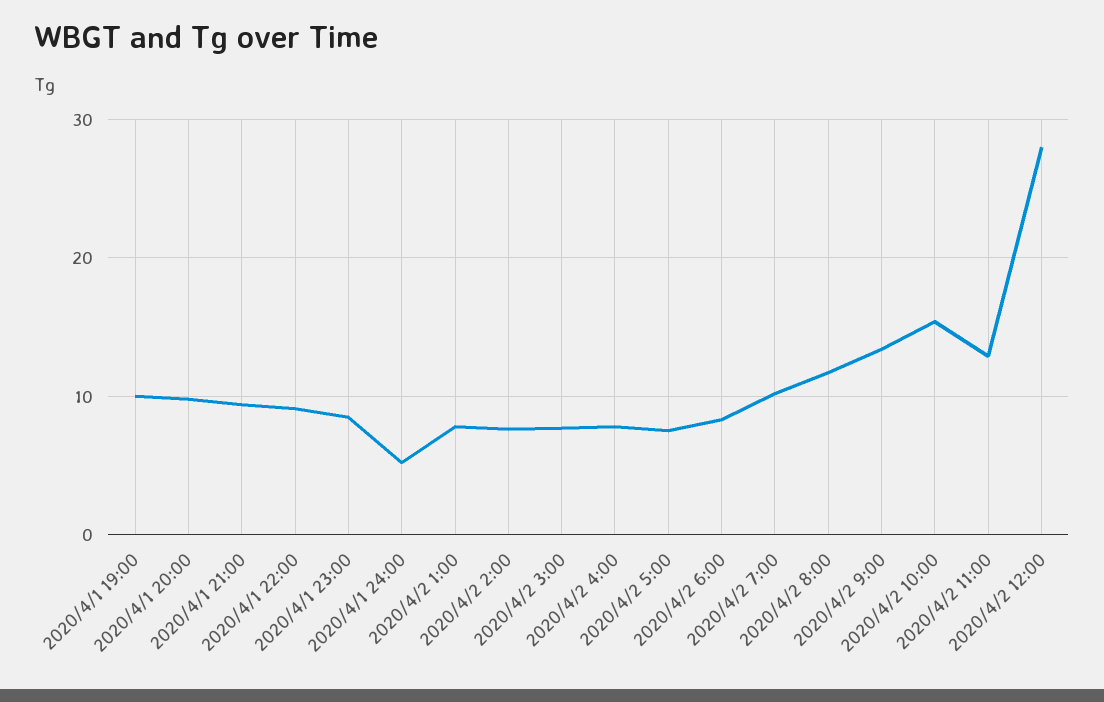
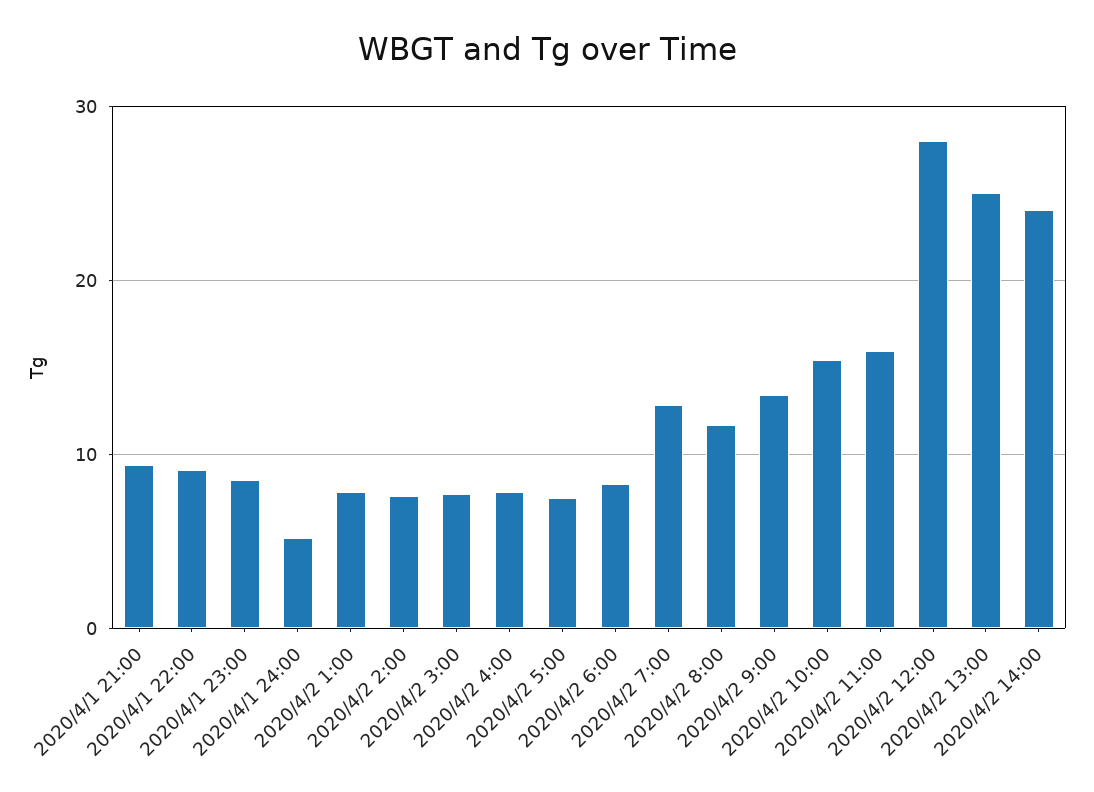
2020/4/1 19:00: 10 -> none
2020/4/1 20:00: 10 -> none
2020/4/2 7:00: 10 -> 13
2020/4/2 11:00: 13 -> 16
2020/4/2 13:00: none -> 25
2020/4/2 14:00: none -> 24

